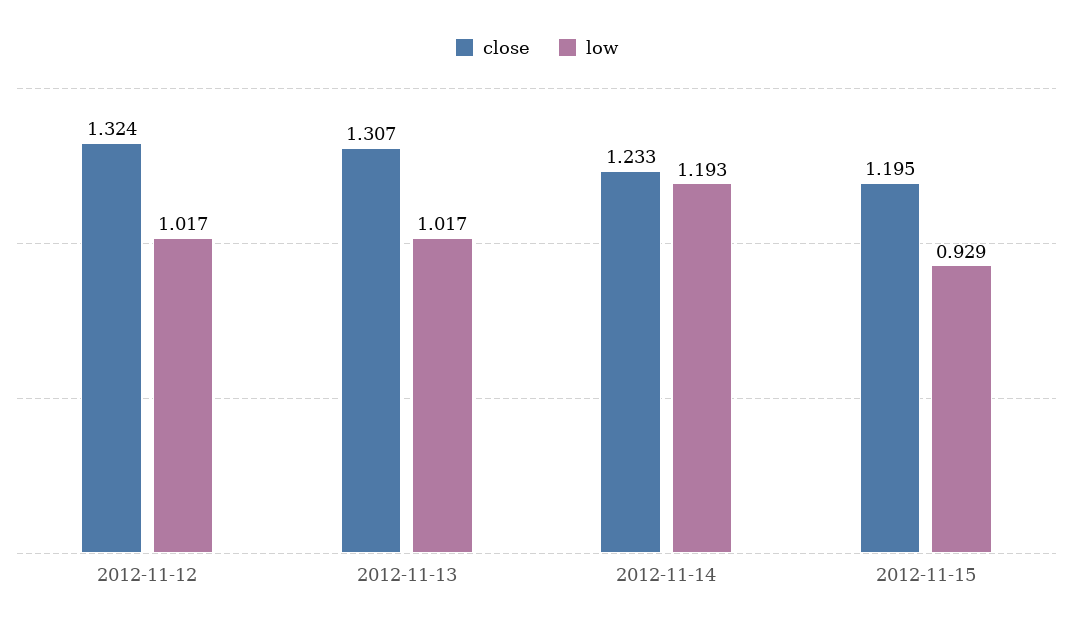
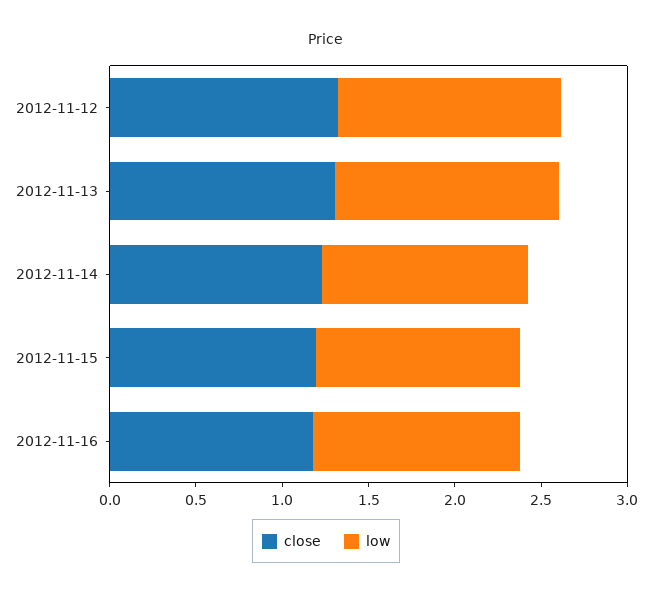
low, 2012-11-12: 1.017 -> 1.3
low, 2012-11-13: 1.017 -> 1.3
low, 2012-11-15: 0.929 -> 1.2
close, 2012-11-16: none -> 1.2
low, 2012-11-16: none -> 1.2

